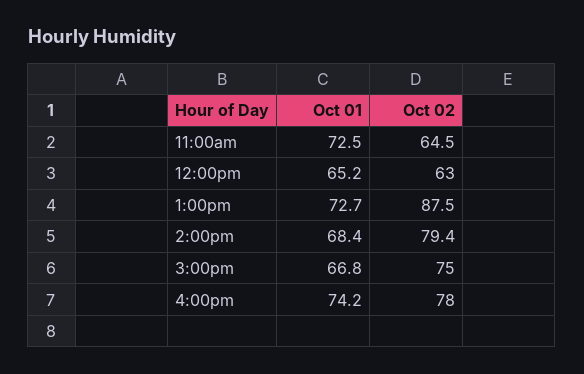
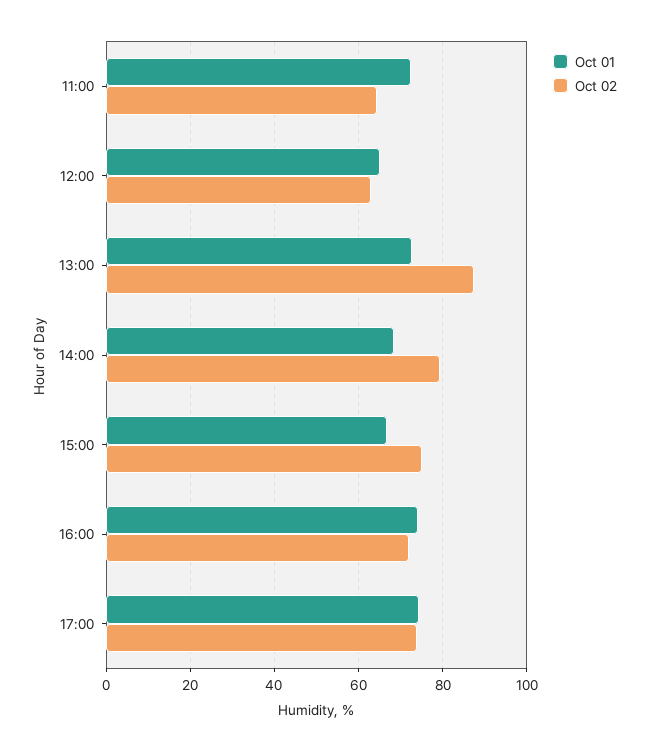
Oct 02, 4:00pm: 78 -> 72
Oct 01, 17:00: none -> 74
Oct 02, 17:00: none -> 74

